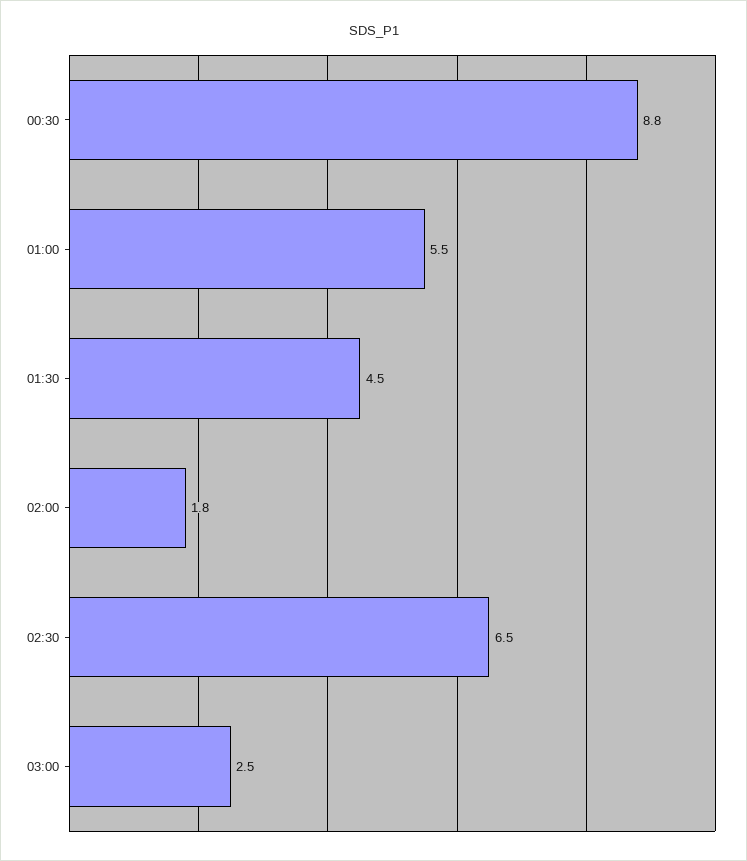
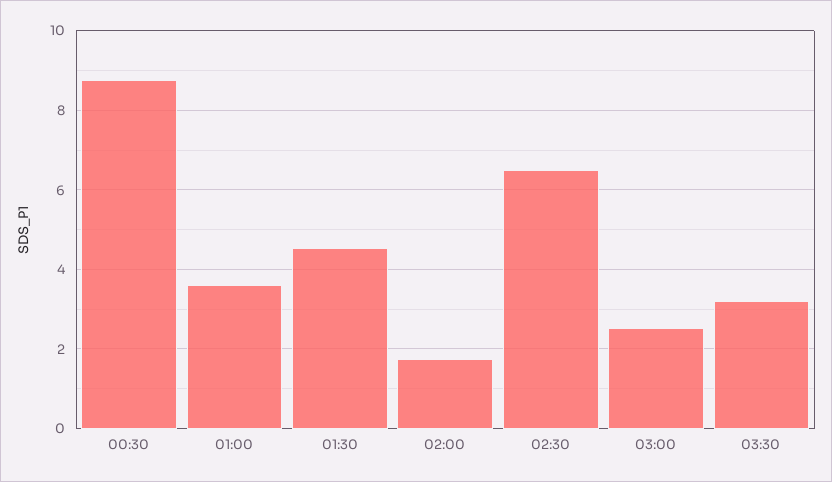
01:00: 5.5 -> 3.6
03:30: none -> 3.2

